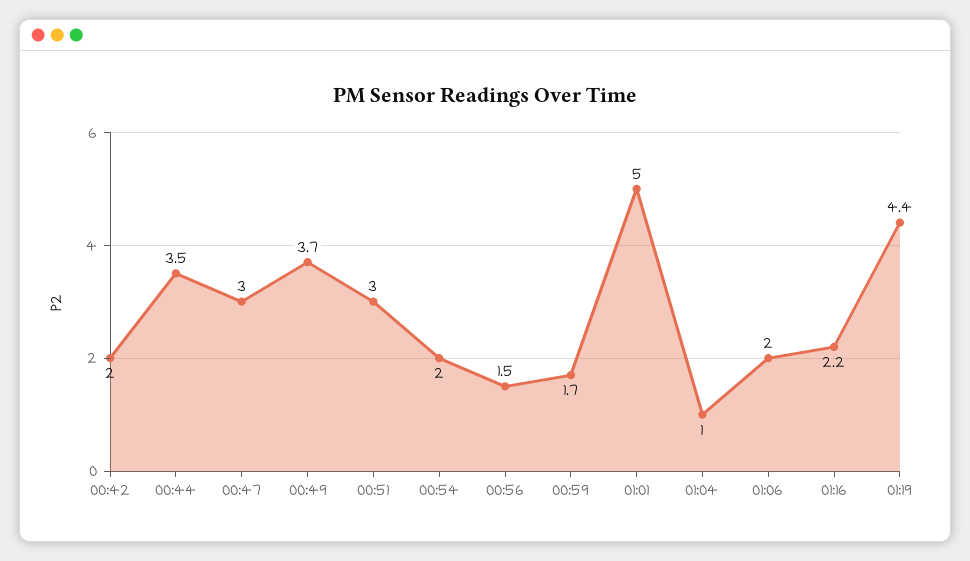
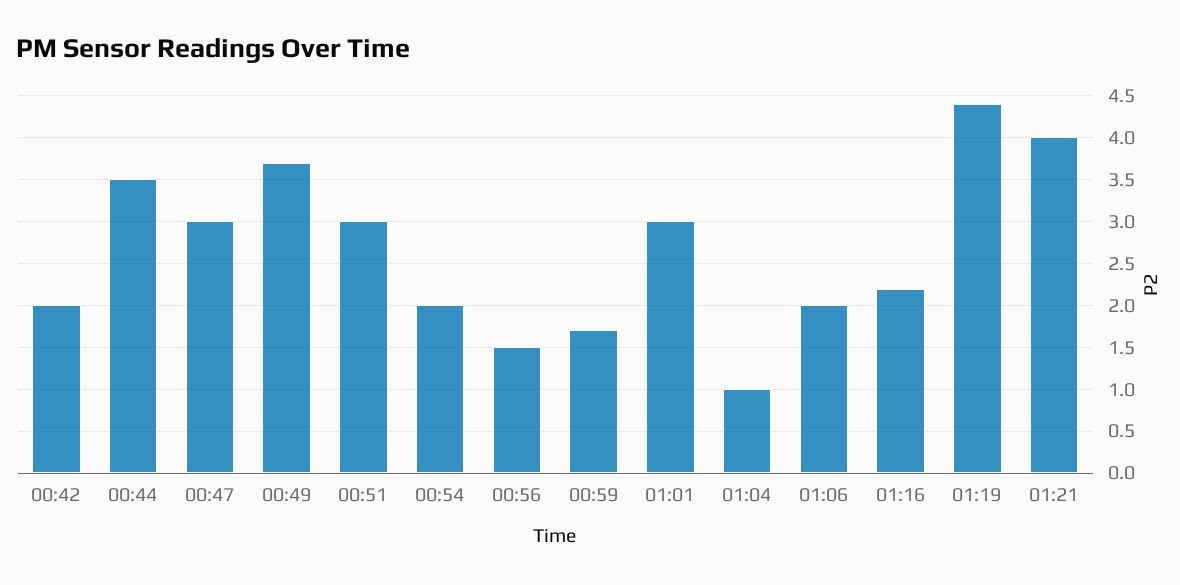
01:01: 5 -> 3
01:21: none -> 4

